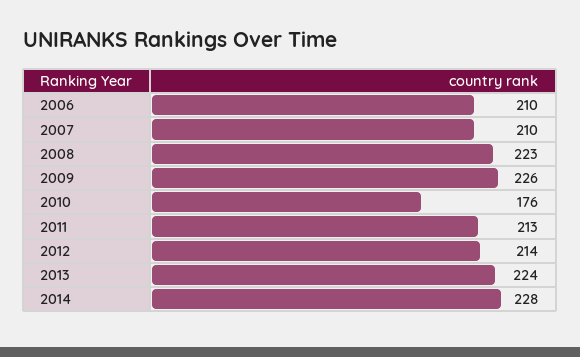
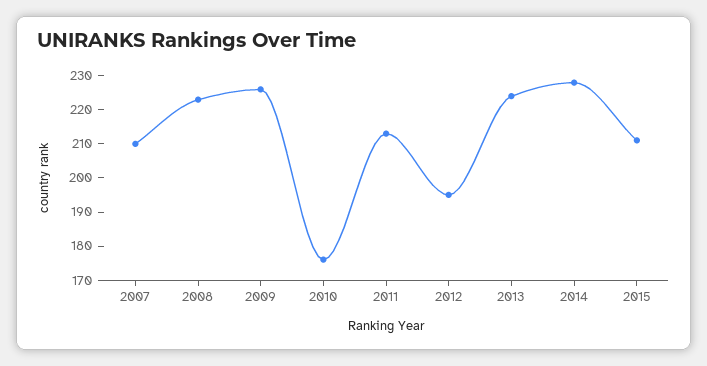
2006: 210 -> none
2012: 214 -> 195
2015: none -> 210

